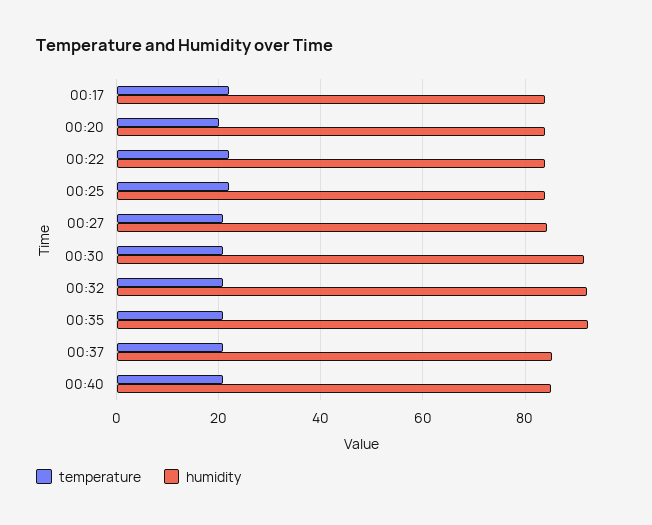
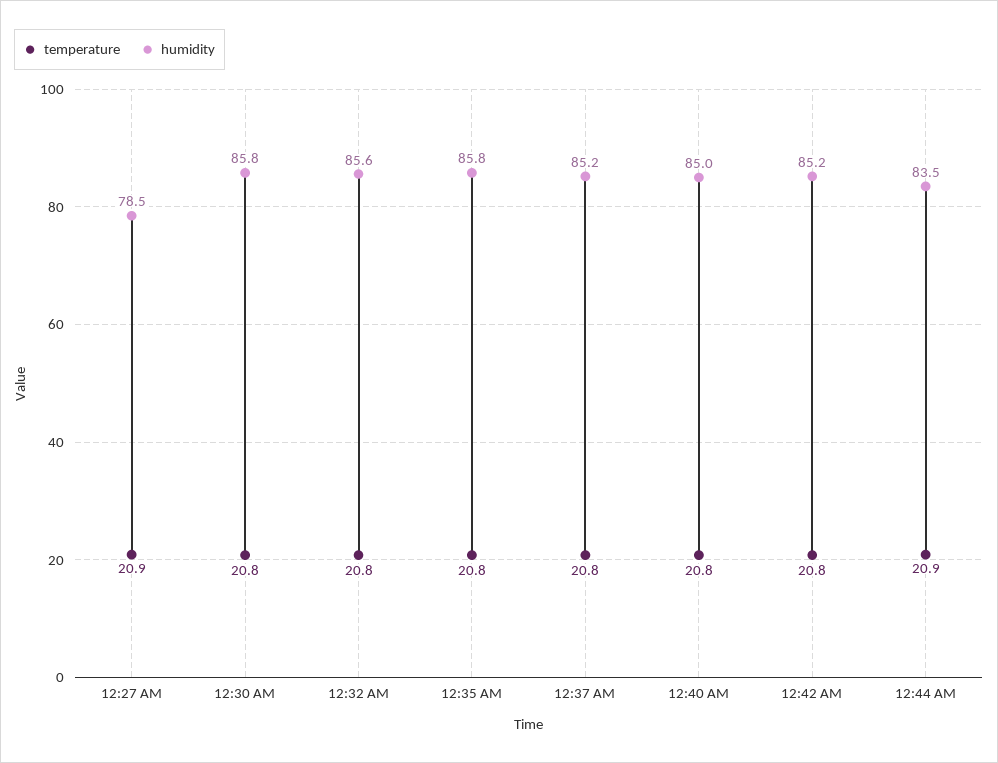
temperature, 00:17: 22 -> none
humidity, 00:17: 84 -> none
temperature, 00:20: 20 -> none
humidity, 00:20: 84 -> none
temperature, 00:22: 22 -> none
humidity, 00:22: 84 -> none
temperature, 00:25: 22 -> none
humidity, 00:25: 84 -> none
humidity, 00:27: 84 -> 78.5
humidity, 00:30: 92 -> 85.8
humidity, 00:32: 92 -> 85.6
humidity, 00:35: 92 -> 85.8
temperature, 12:42 AM: none -> 20.8
humidity, 12:42 AM: none -> 85.2
temperature, 12:44 AM: none -> 20.9
humidity, 12:44 AM: none -> 83.5

